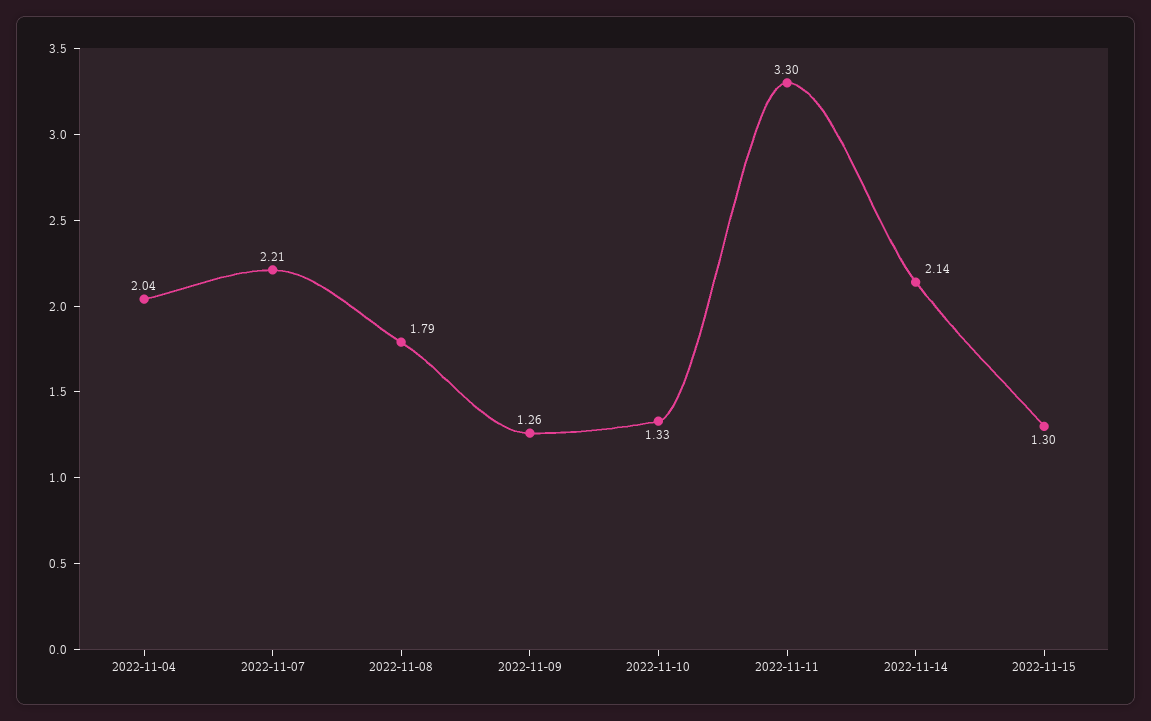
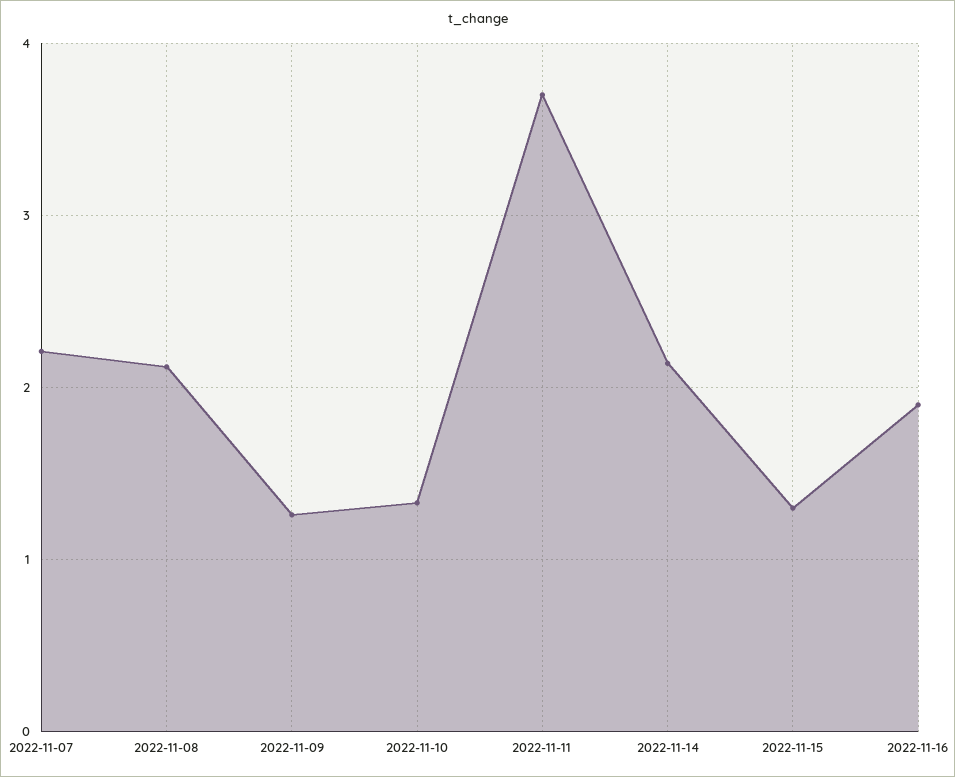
2022-11-04: 2.04 -> none
2022-11-08: 1.79 -> 2.1
2022-11-11: 3.3 -> 3.7
2022-11-16: none -> 1.9

